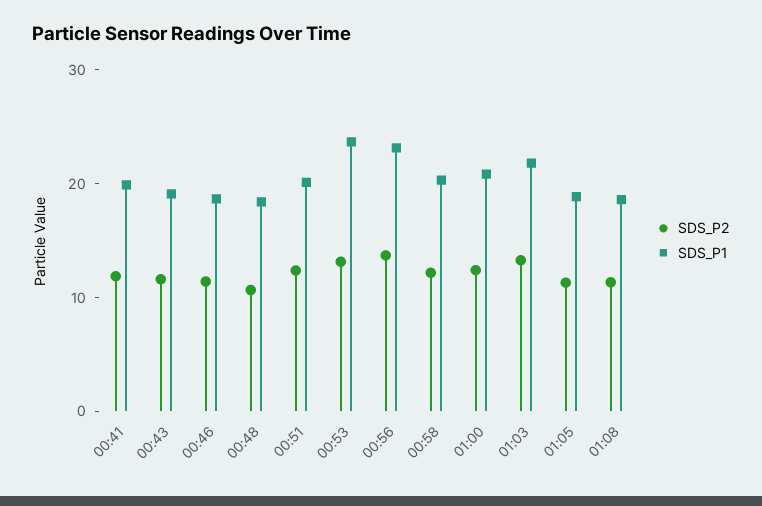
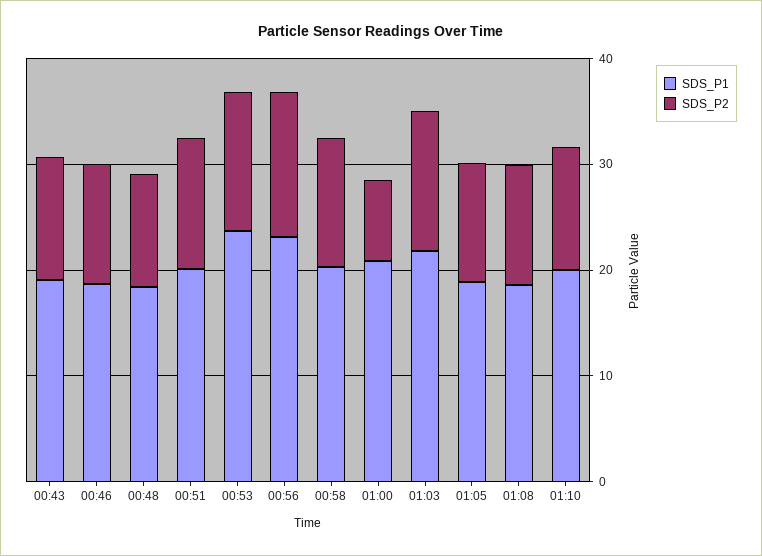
SDS_P2, 00:41: 12 -> none
SDS_P1, 00:41: 20 -> none
SDS_P2, 01:00: 12 -> 8
SDS_P1, 01:10: none -> 20
SDS_P2, 01:10: none -> 12

